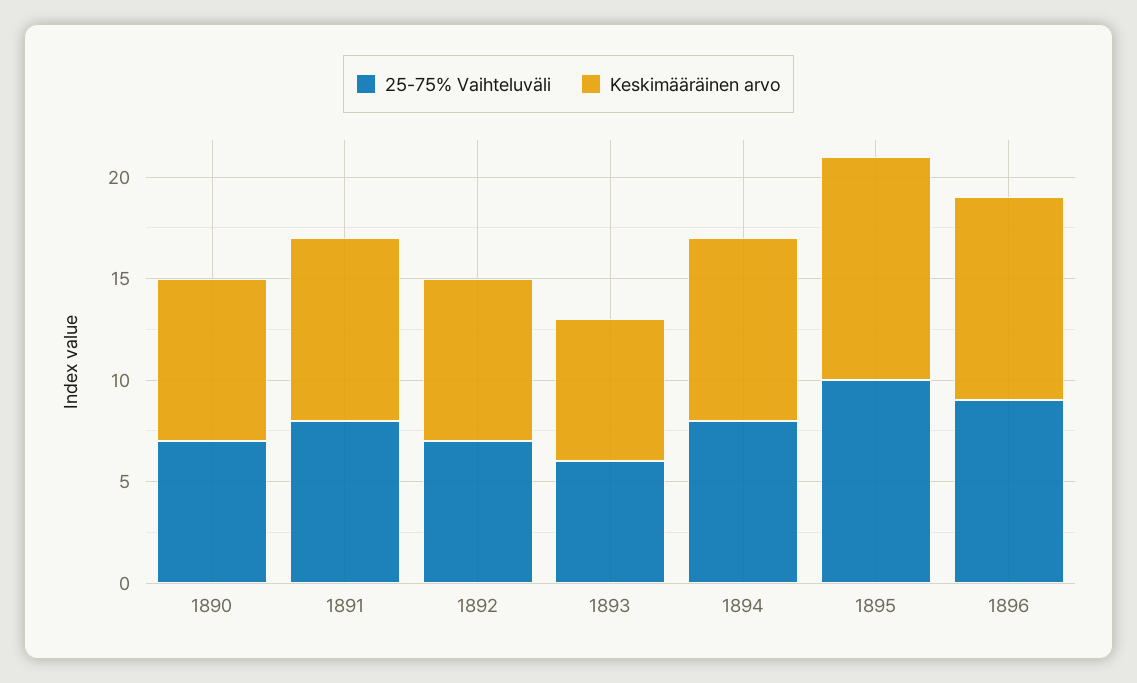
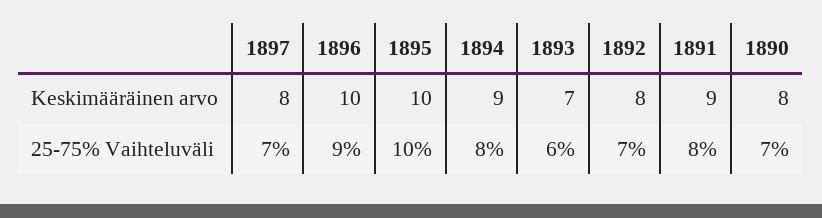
Keskimääräinen arvo, 1895: 11 -> 10
Keskimääräinen arvo, 1897: none -> 8
25-75% Vaihteluväli, 1897: none -> 7

